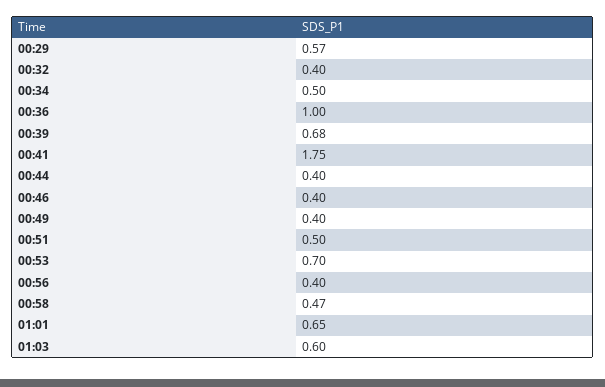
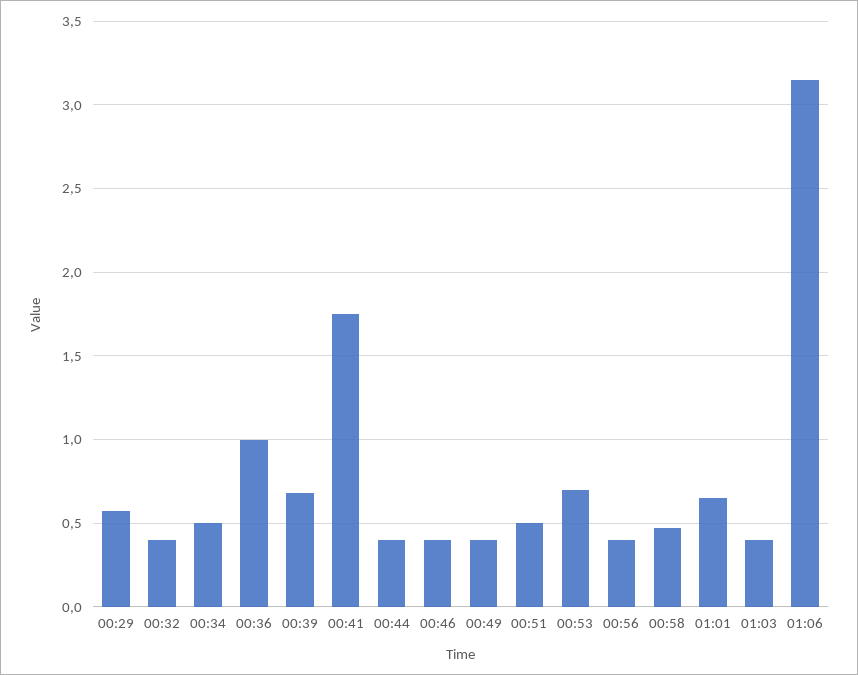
01:03: 0.6 -> 0.4
01:06: none -> 3.15

